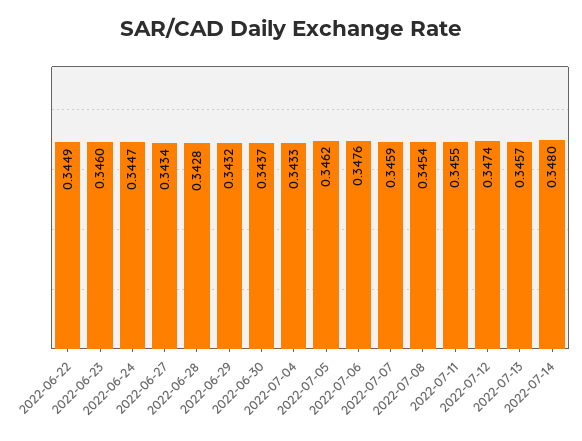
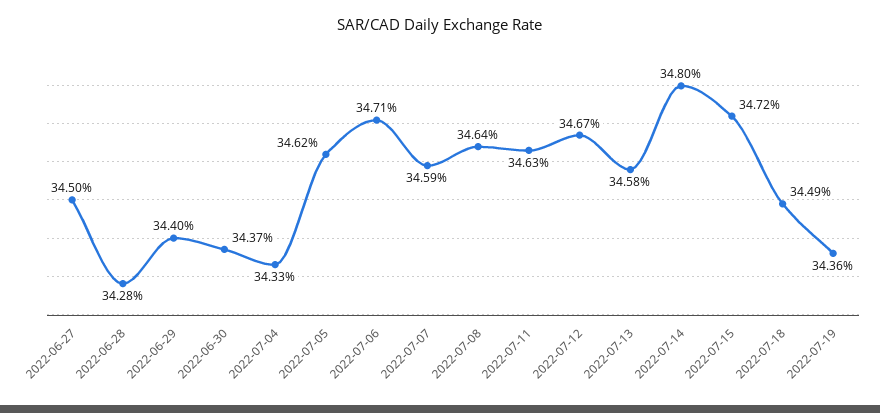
2022-06-22: 0.3449 -> none
2022-06-23: 0.346 -> none
2022-06-24: 0.3447 -> none
2022-06-27: 0.3434 -> 0.345
2022-06-29: 0.3432 -> 0.344
2022-07-06: 0.3476 -> 0.3471
2022-07-08: 0.3454 -> 0.3464
2022-07-11: 0.3455 -> 0.3463
2022-07-12: 0.3474 -> 0.3467
2022-07-13: 0.3457 -> 0.3458
2022-07-15: none -> 0.3472
2022-07-18: none -> 0.3449
2022-07-19: none -> 0.3436

